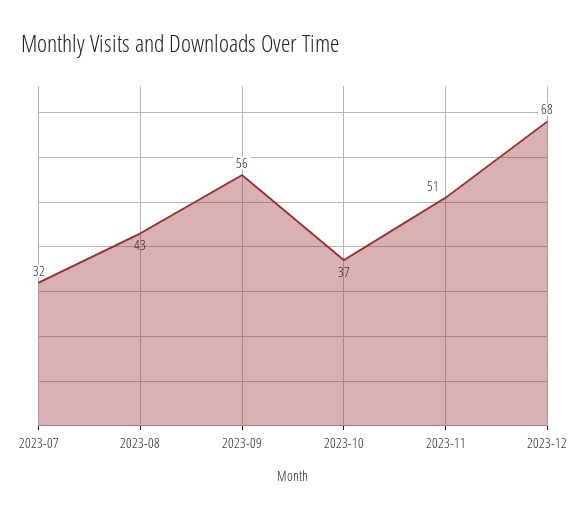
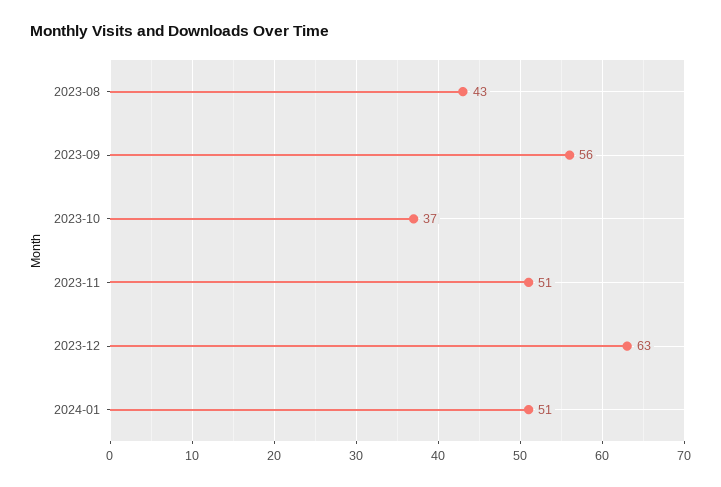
2023-07: 32 -> none
2023-12: 68 -> 63
2024-01: none -> 51

